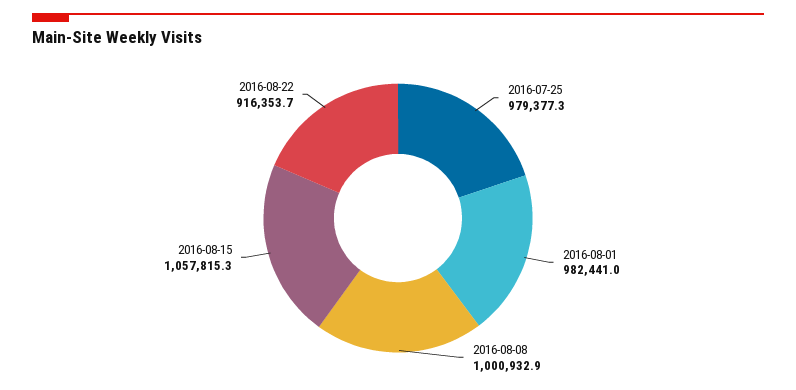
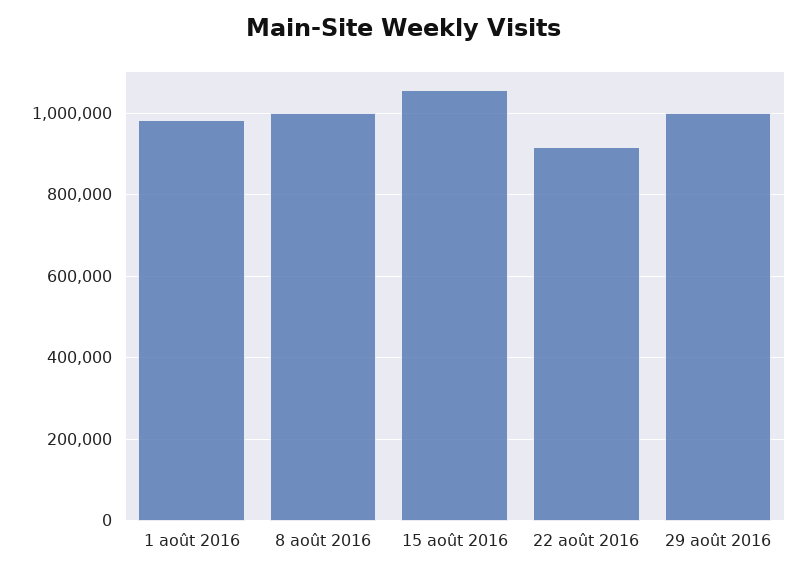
2016-07-25: 979377.3 -> none
29 août 2016: none -> 1000000

